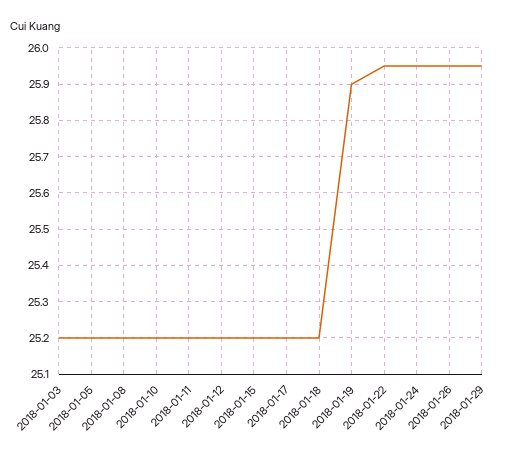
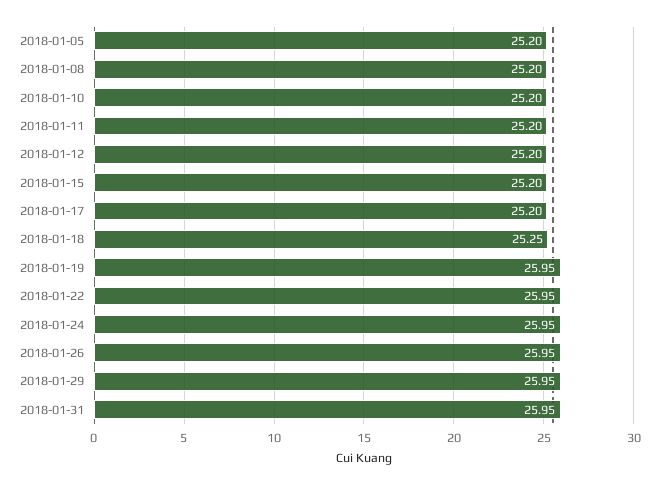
2018-01-03: 25.2 -> none
2018-01-18: 25.2 -> 25.25
2018-01-19: 25.9 -> 25.95
2018-01-31: none -> 25.95

